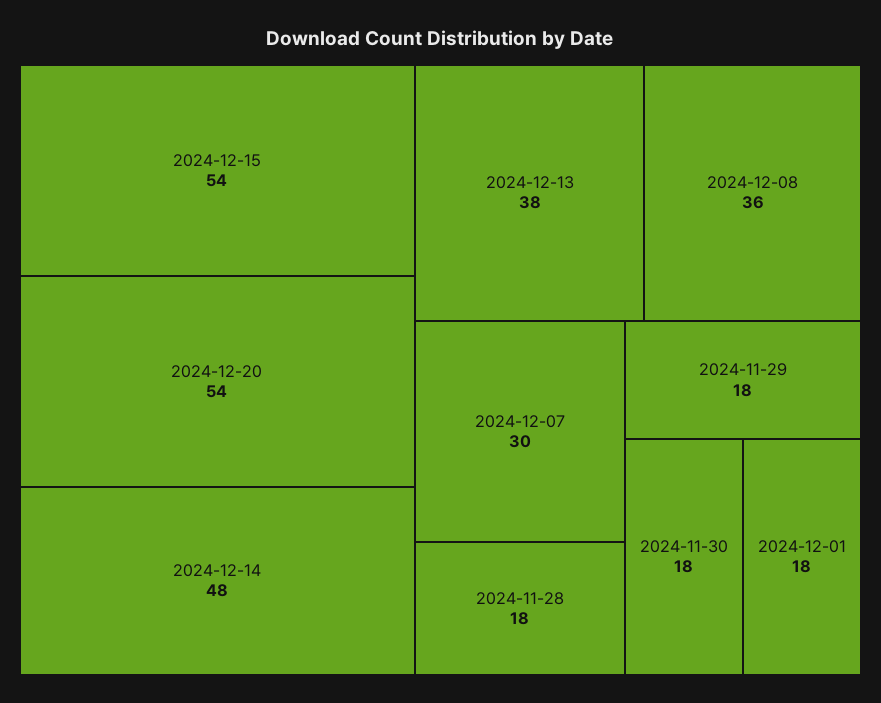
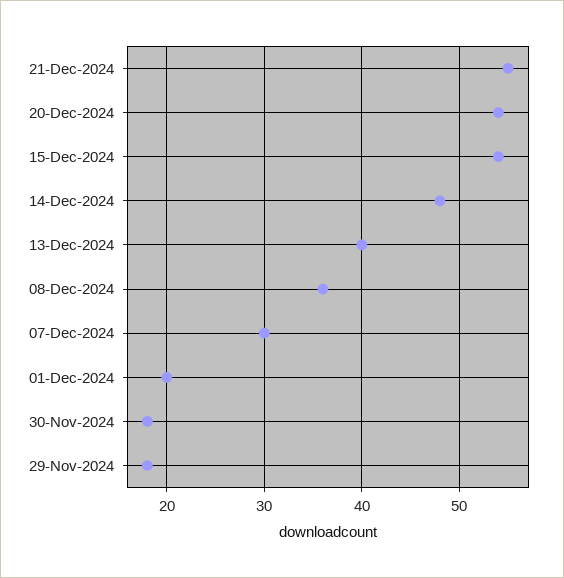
2024-12-13: 38 -> 40
2024-11-28: 18 -> none
2024-12-01: 18 -> 20
21-Dec-2024: none -> 55

